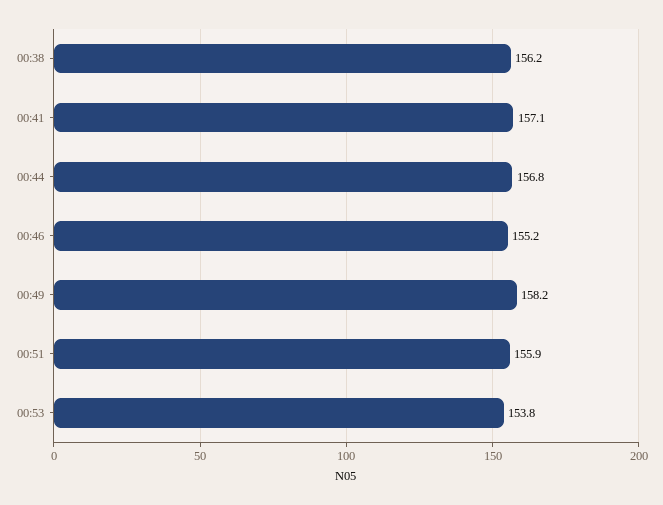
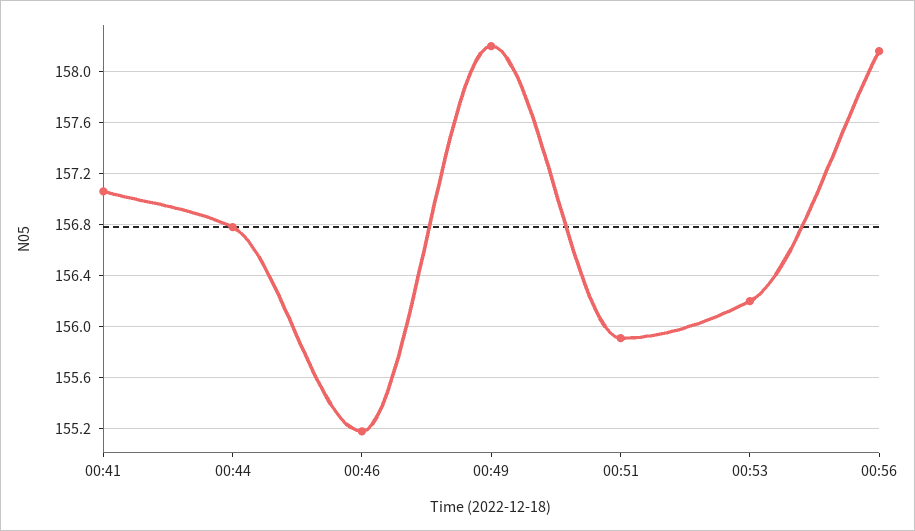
00:38: 156.2 -> none
00:53: 153.8 -> 156.2
00:56: none -> 158.15

